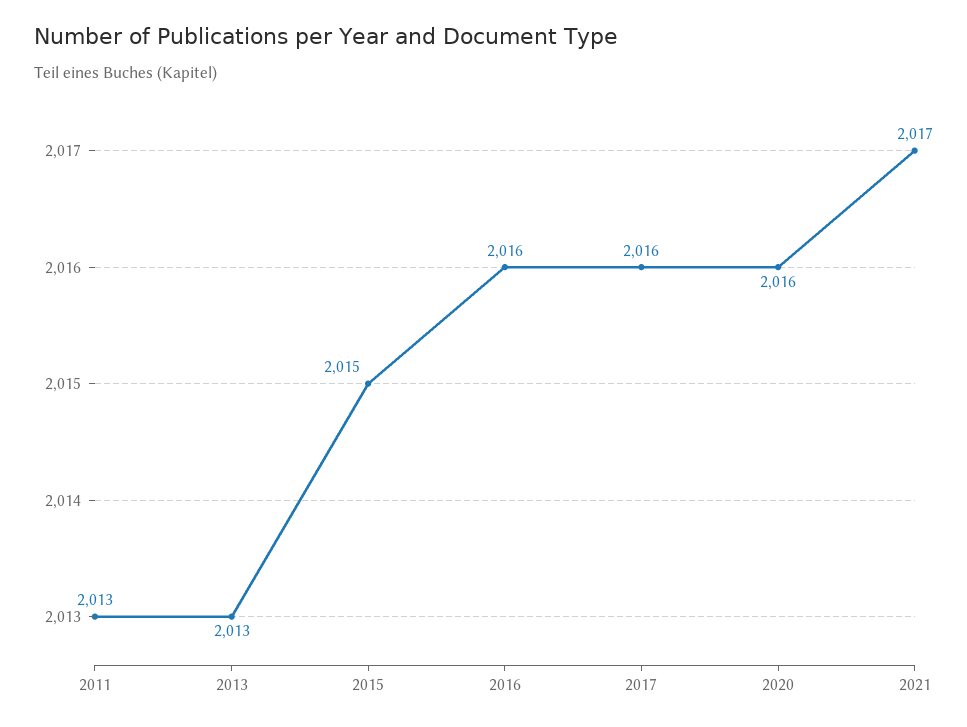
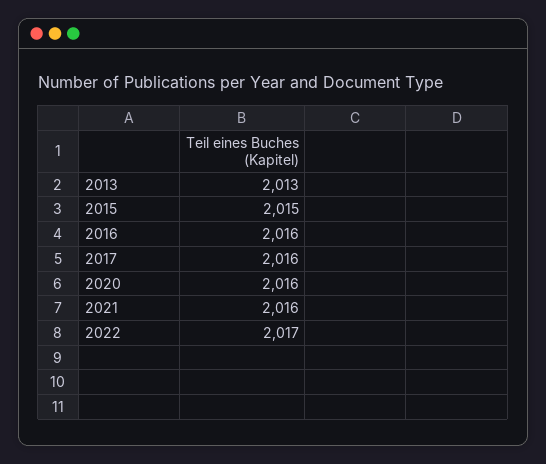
2011: 2013 -> none
2021: 2017 -> 2016
2022: none -> 2017

